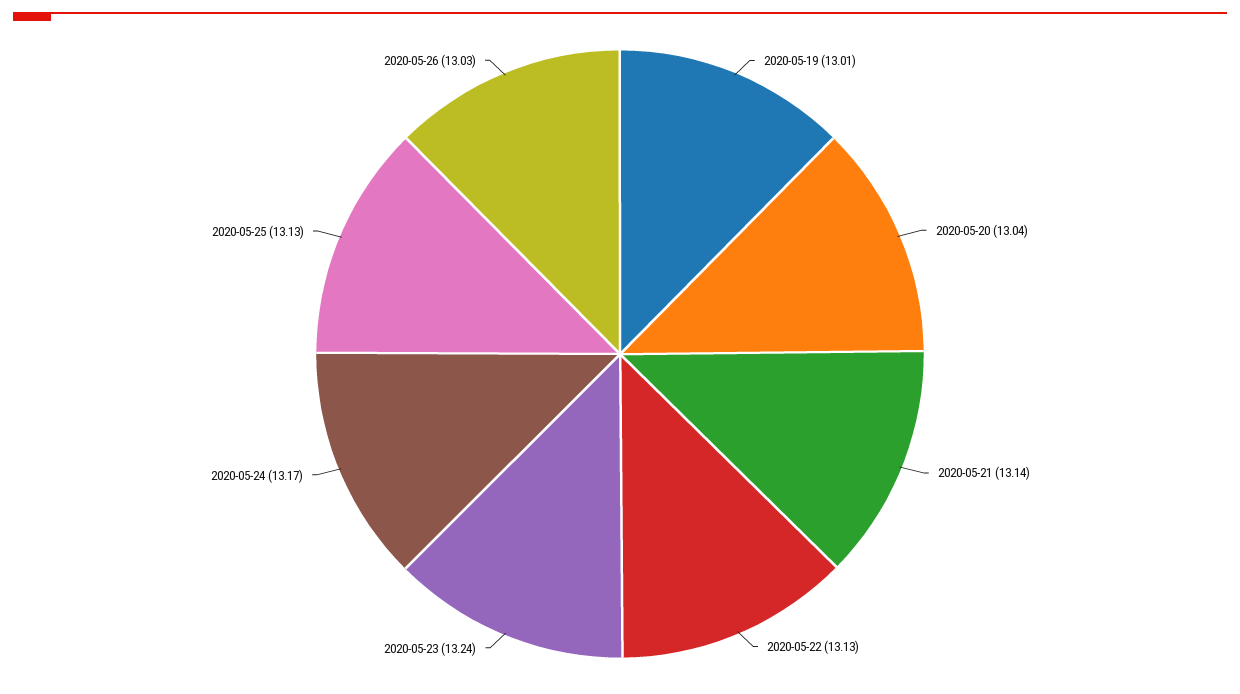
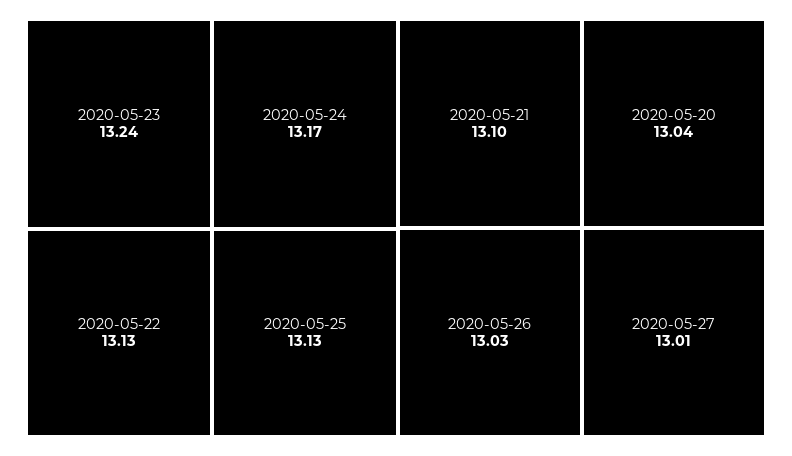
2020-05-19: 13.01 -> none
2020-05-21: 13.14 -> 13.1
2020-05-27: none -> 13.01

